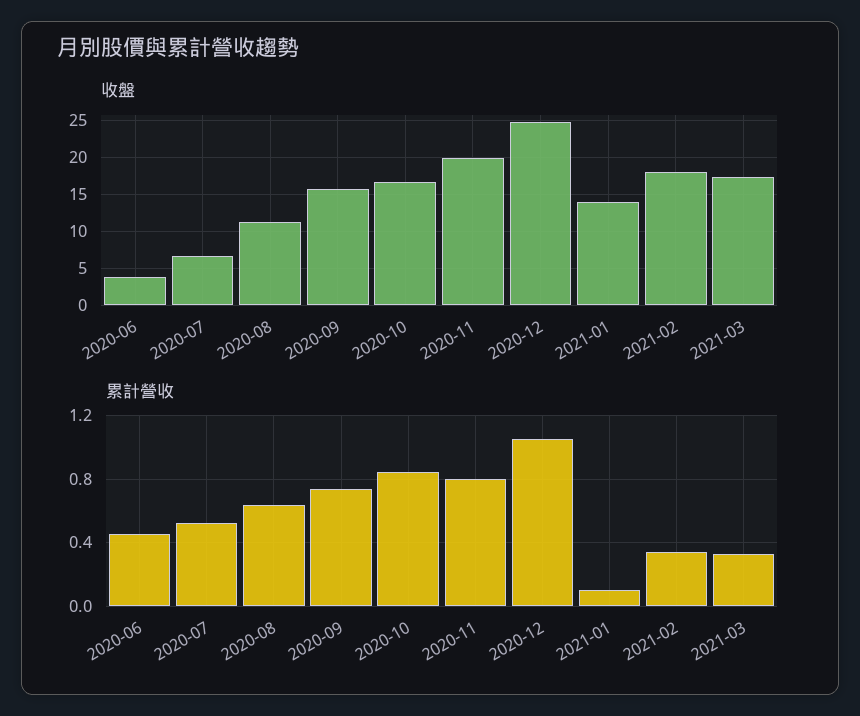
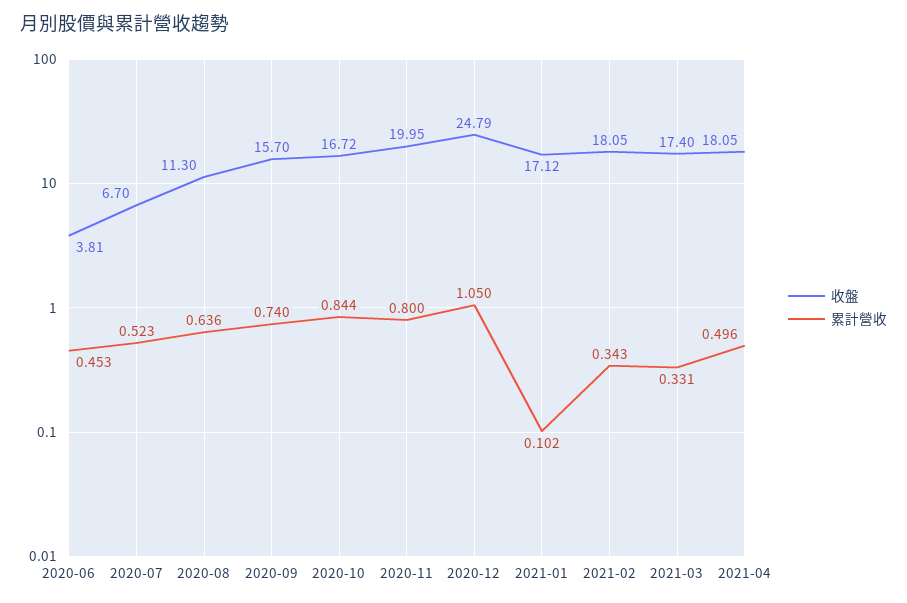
收盤, 2021-01: 14 -> 17.12
收盤, 2021-04: none -> 18.05
累計營收, 2021-04: none -> 0.496

